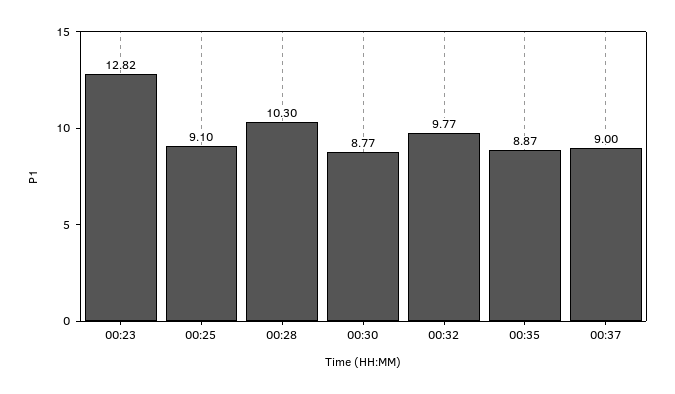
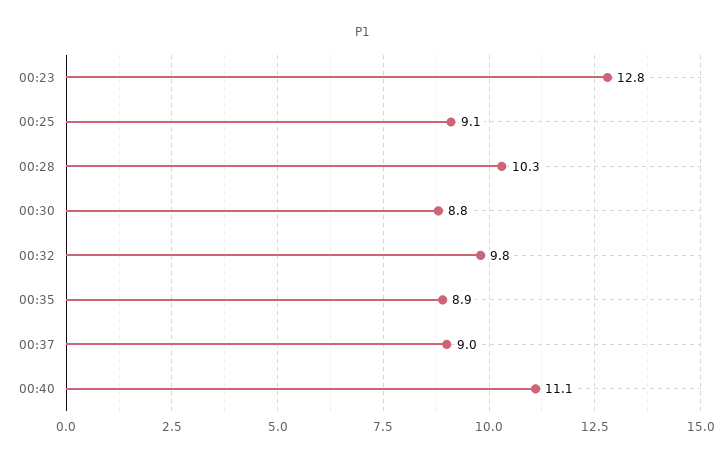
00:40: none -> 11.1

